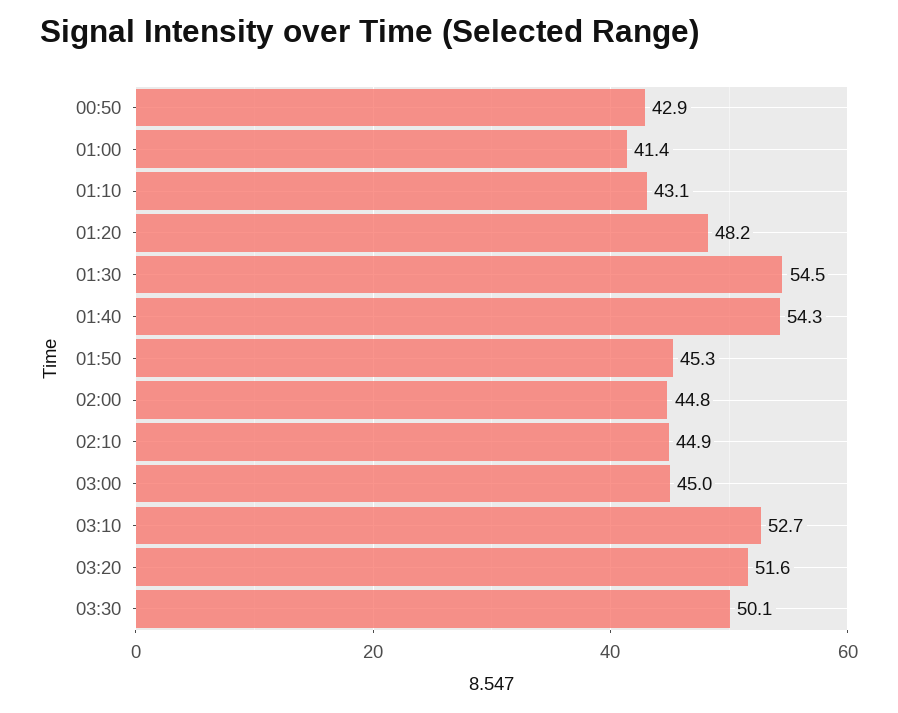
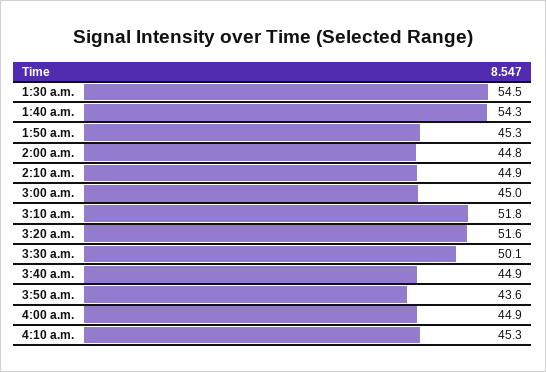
00:50: 42.9 -> none
01:00: 41.4 -> none
01:10: 43.1 -> none
01:20: 48.2 -> none
03:10: 52.7 -> 51.8
3:40 a.m.: none -> 44.9
3:50 a.m.: none -> 43.6
4:00 a.m.: none -> 44.9
4:10 a.m.: none -> 45.3

